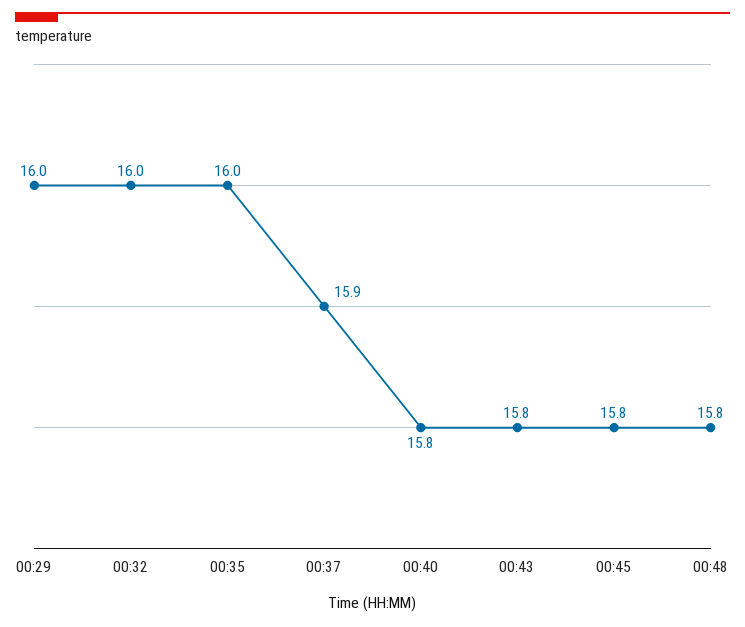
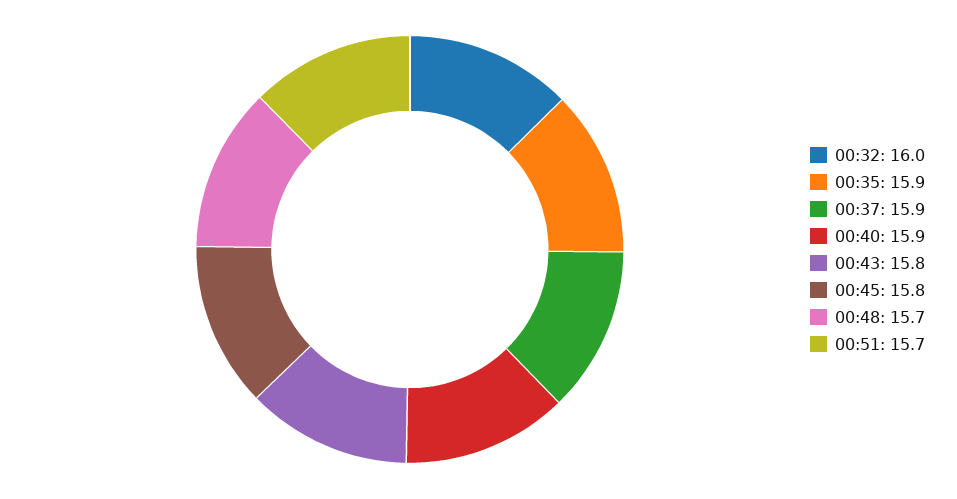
00:29: 16 -> none
00:35: 16 -> 15.9
00:40: 15.8 -> 15.9
00:48: 15.8 -> 15.7
00:51: none -> 15.7

